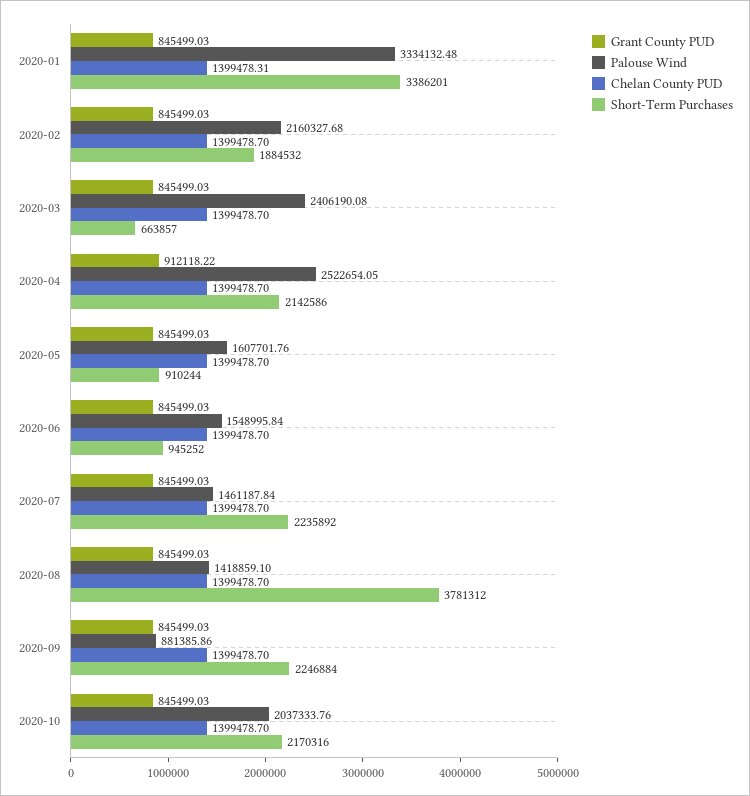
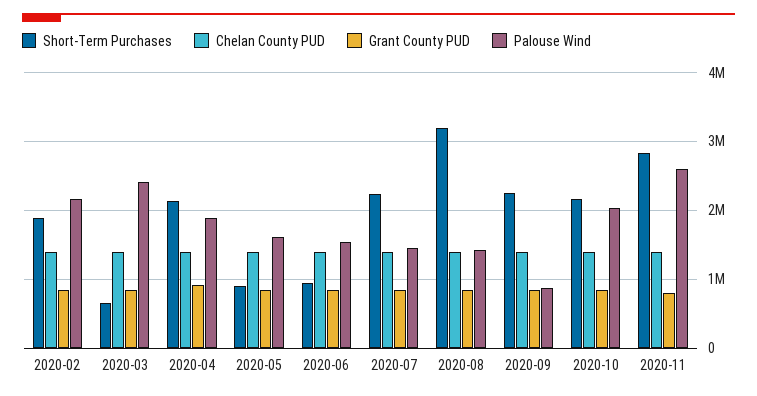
Grant County PUD, 2020-01: 845499.03 -> none
Palouse Wind, 2020-01: 3334132.48 -> none
Chelan County PUD, 2020-01: 1399478.31 -> none
Short-Term Purchases, 2020-01: 3386201 -> none
Palouse Wind, 2020-04: 2522654.05 -> 1900000
Short-Term Purchases, 2020-08: 3781312 -> 3200000
Short-Term Purchases, 2020-11: none -> 2800000
Chelan County PUD, 2020-11: none -> 1400000
Grant County PUD, 2020-11: none -> 800000
Palouse Wind, 2020-11: none -> 2600000

